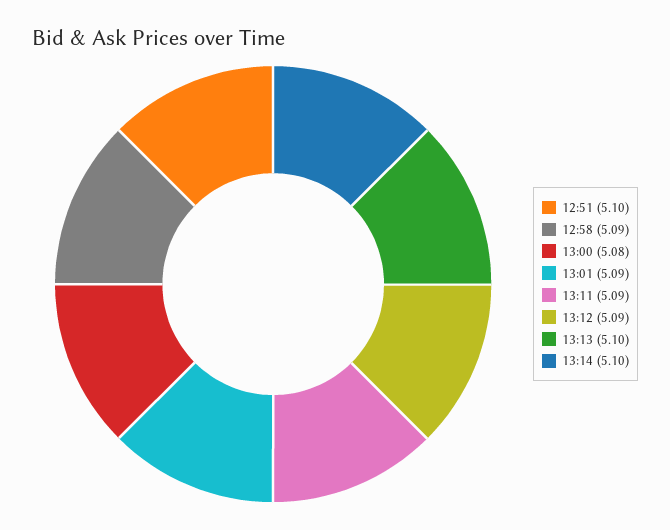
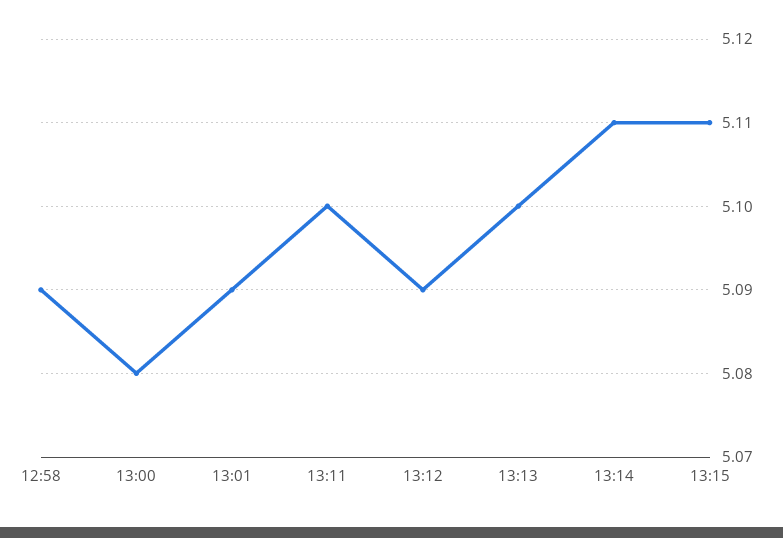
12:51: 5.1 -> none
13:11: 5.09 -> 5.1
13:14: 5.1 -> 5.11
13:15: none -> 5.11

